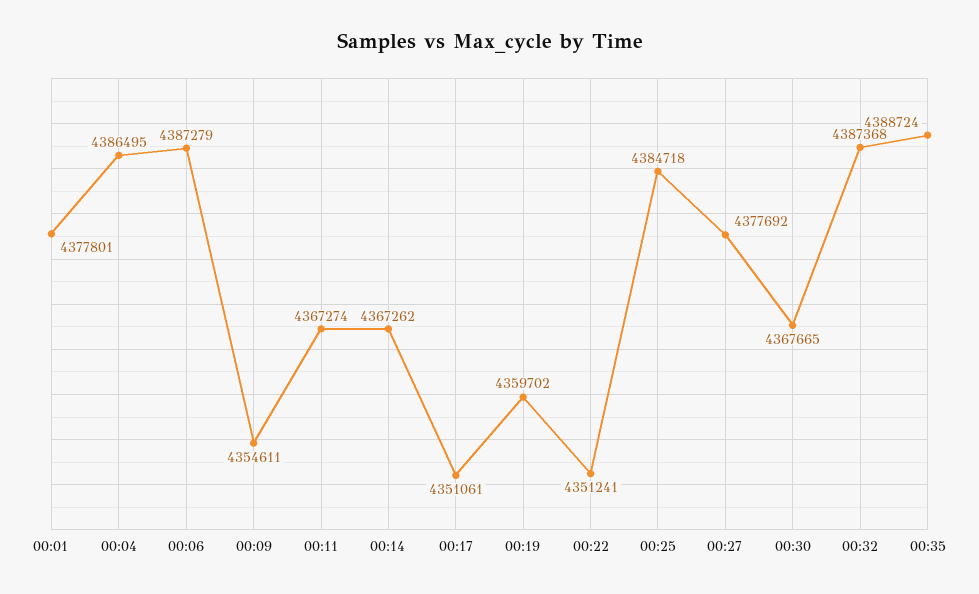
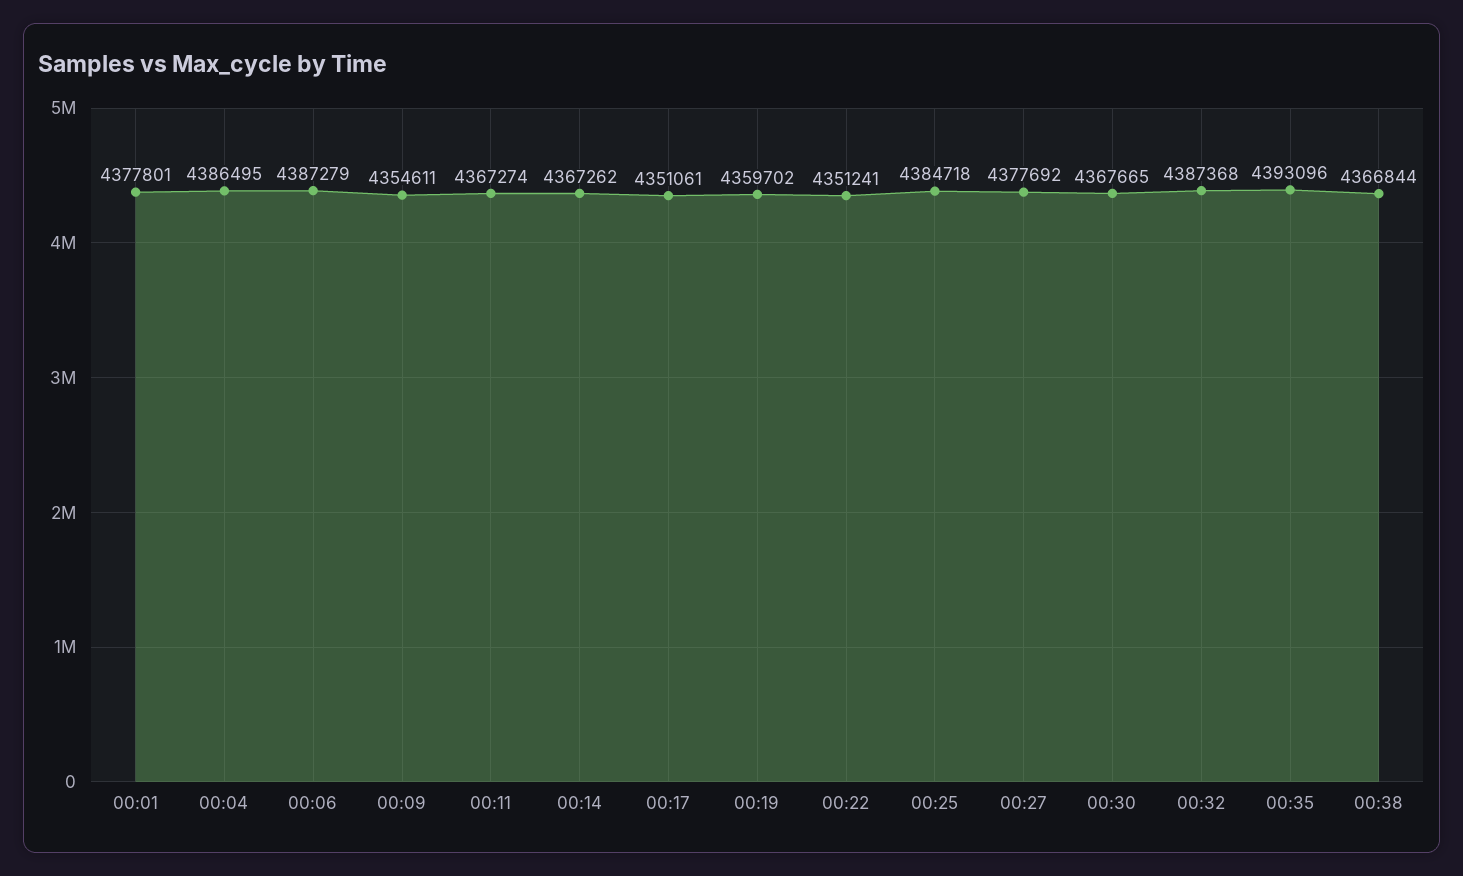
00:35: 4388724 -> 4393096
00:38: none -> 4366844

